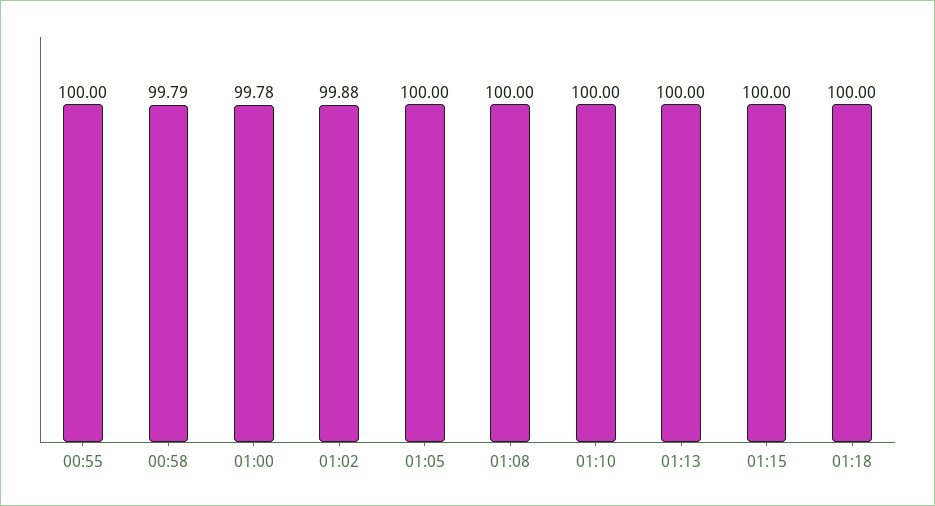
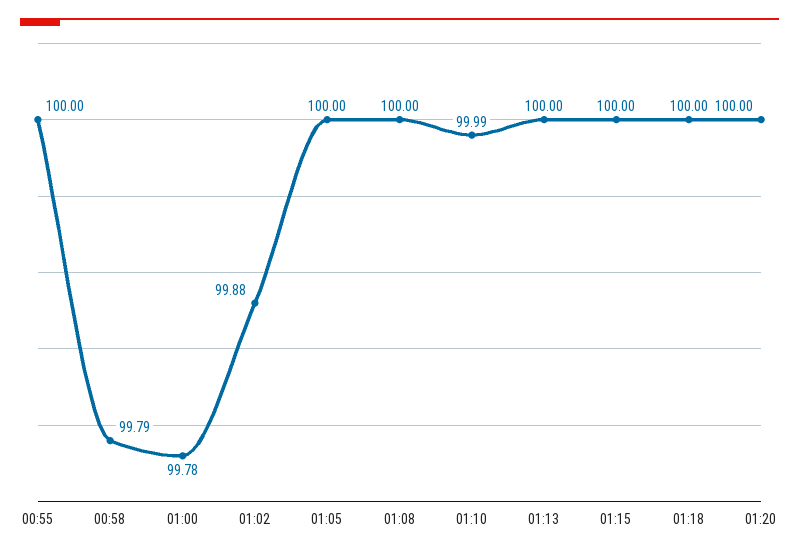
01:10: 100 -> 99.99
01:20: none -> 100

